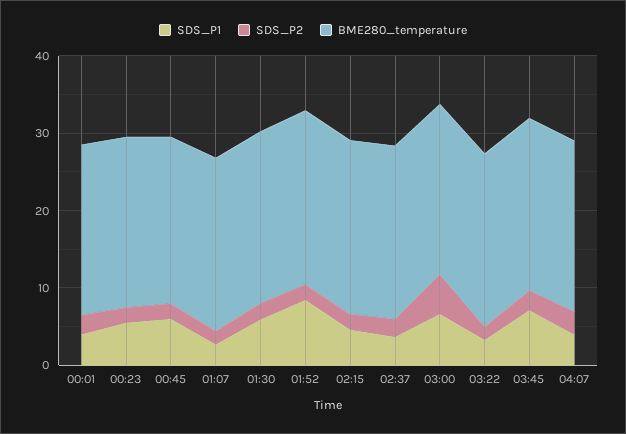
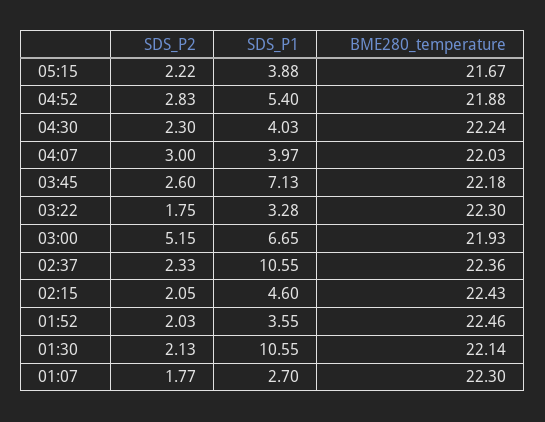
SDS_P1, 00:01: 4 -> none
SDS_P2, 00:01: 2 -> none
BME280_temperature, 00:01: 22 -> none
SDS_P1, 00:23: 6 -> none
SDS_P2, 00:23: 2 -> none
BME280_temperature, 00:23: 22 -> none
SDS_P1, 00:45: 6 -> none
SDS_P2, 00:45: 2 -> none
BME280_temperature, 00:45: 22 -> none
SDS_P1, 01:30: 6 -> 10.55
SDS_P1, 01:52: 8 -> 3.55
SDS_P1, 02:37: 4 -> 10.55
SDS_P2, 05:15: none -> 2.22
SDS_P1, 05:15: none -> 3.88
BME280_temperature, 05:15: none -> 21.67
SDS_P2, 04:52: none -> 2.83
SDS_P1, 04:52: none -> 5.4
BME280_temperature, 04:52: none -> 21.88
SDS_P2, 04:30: none -> 2.3
SDS_P1, 04:30: none -> 4.03
BME280_temperature, 04:30: none -> 22.24

